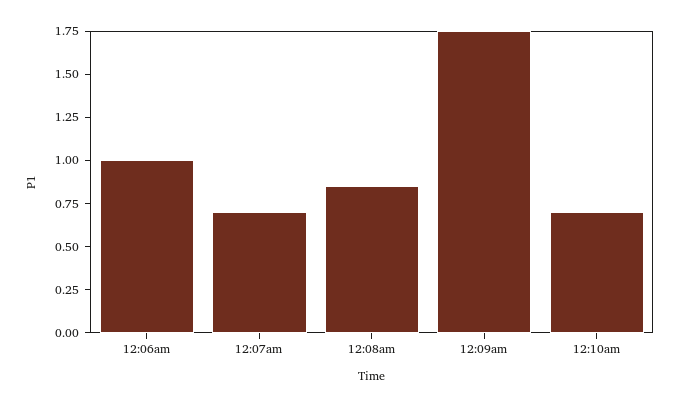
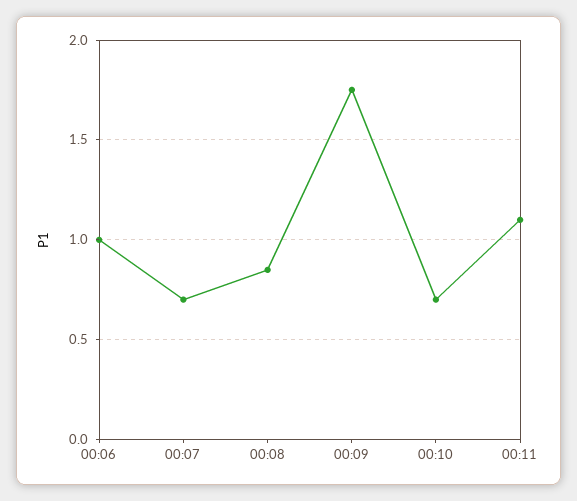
00:11: none -> 1.1

